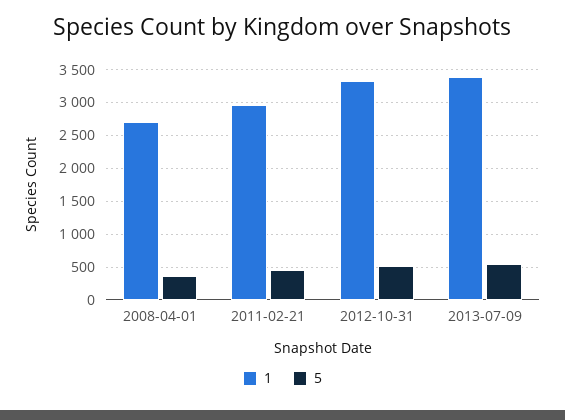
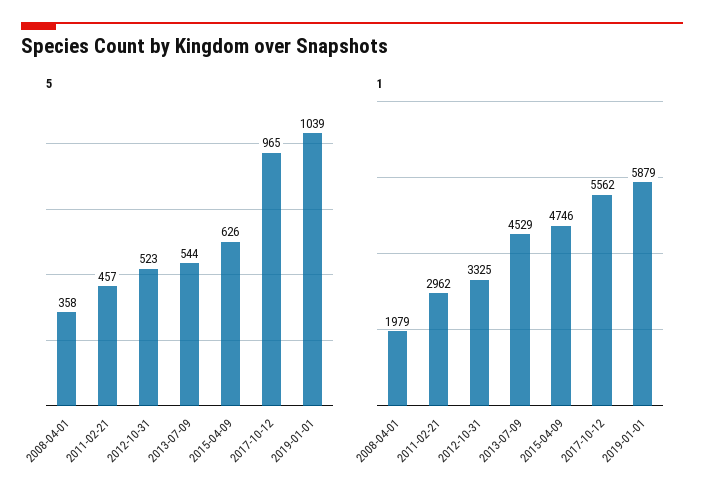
1, 2008-04-01: 2700 -> 1979
1, 2013-07-09: 3400 -> 4529
5, 2015-04-09: none -> 626
5, 2017-10-12: none -> 965
5, 2019-01-01: none -> 1039
1, 2015-04-09: none -> 4746
1, 2017-10-12: none -> 5562
1, 2019-01-01: none -> 5879

